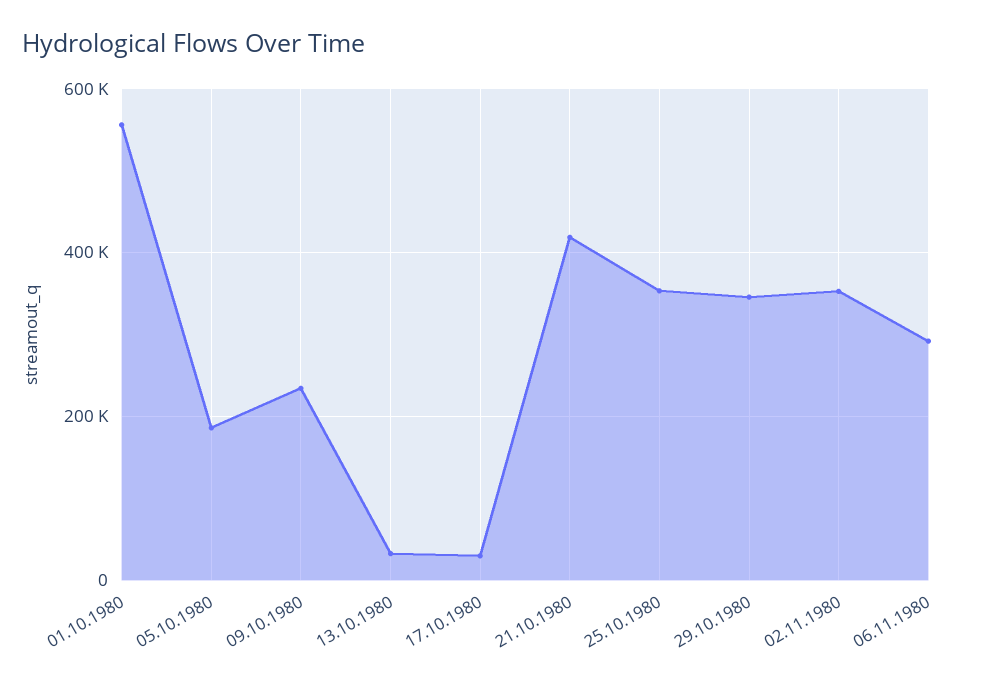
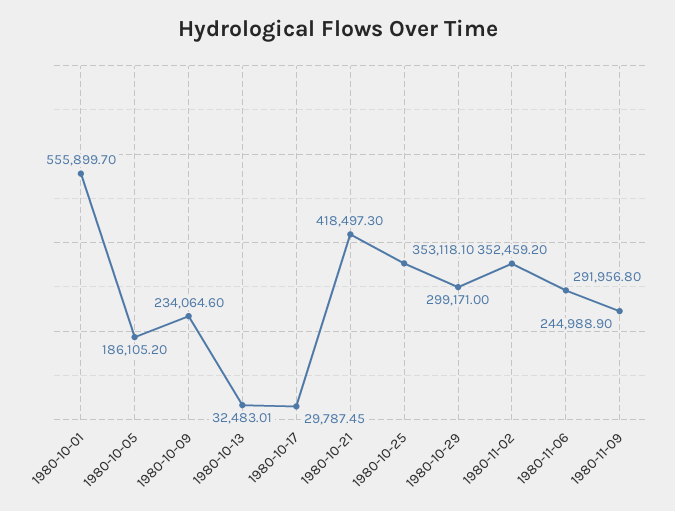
29.10.1980: 340000 -> 299171
1980-11-09: none -> 244988.9

